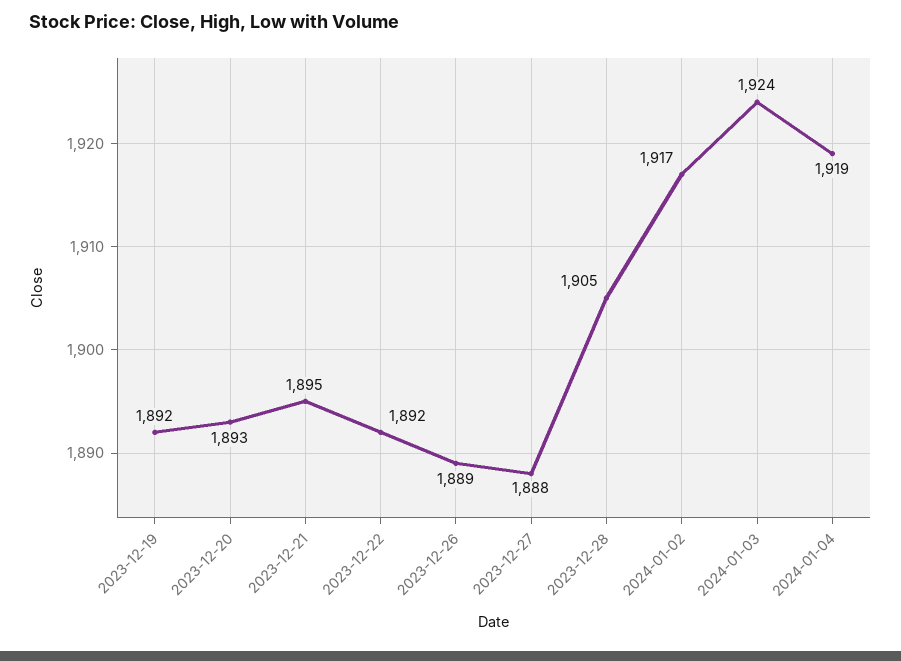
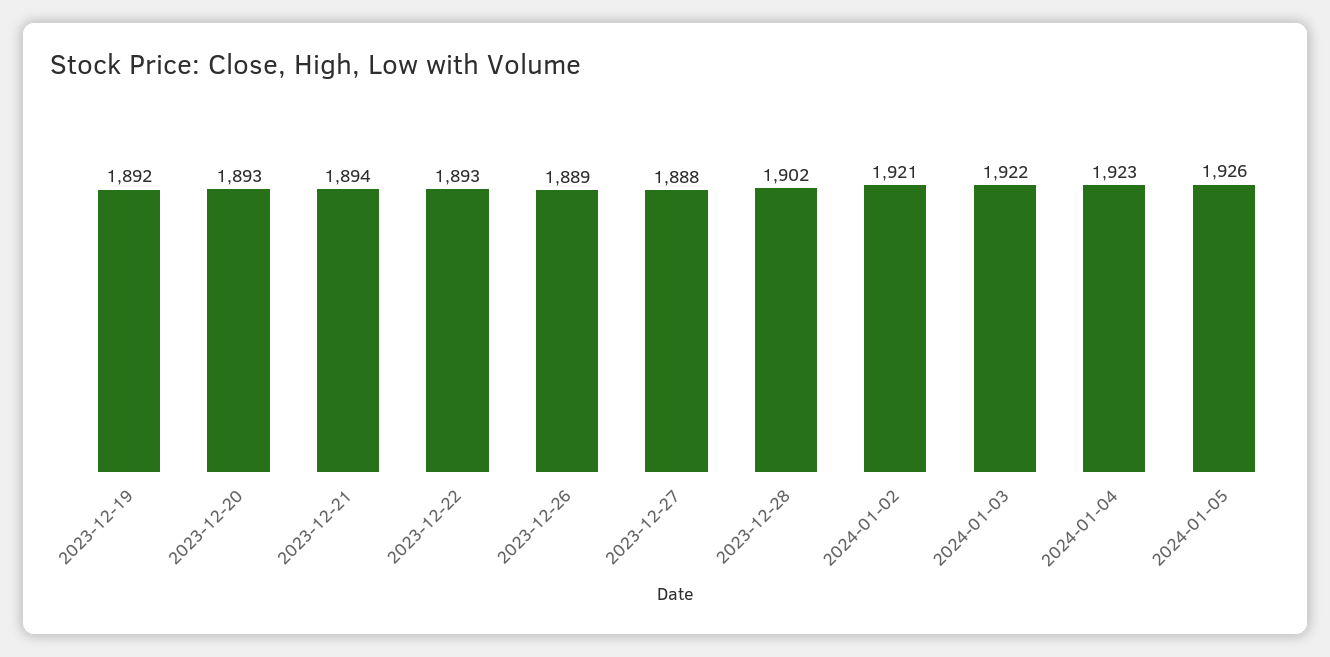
2023-12-21: 1895 -> 1894
2023-12-22: 1892 -> 1893
2023-12-28: 1905 -> 1902
2024-01-02: 1917 -> 1921
2024-01-03: 1924 -> 1922
2024-01-04: 1919 -> 1923
2024-01-05: none -> 1926

